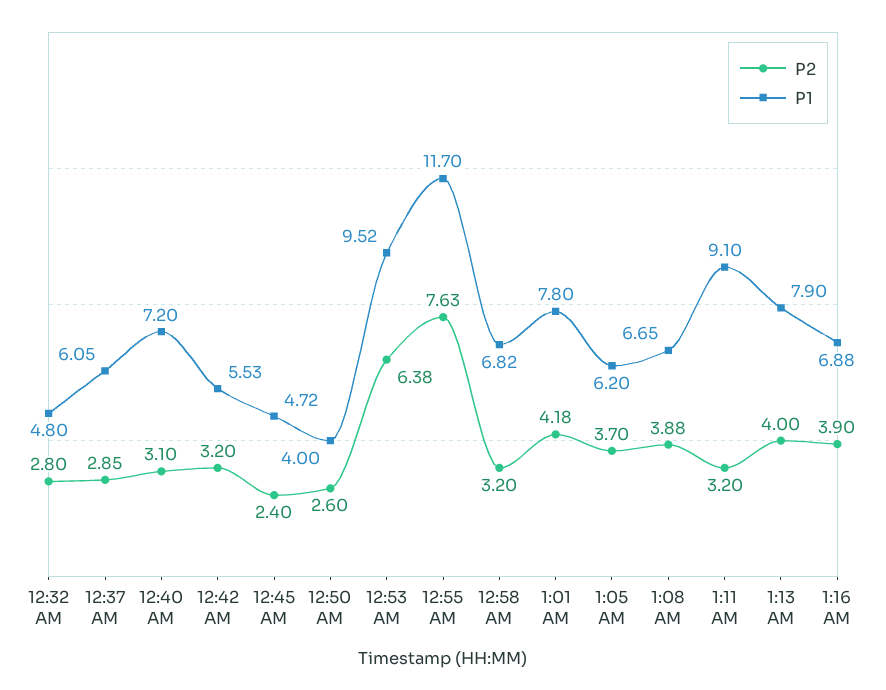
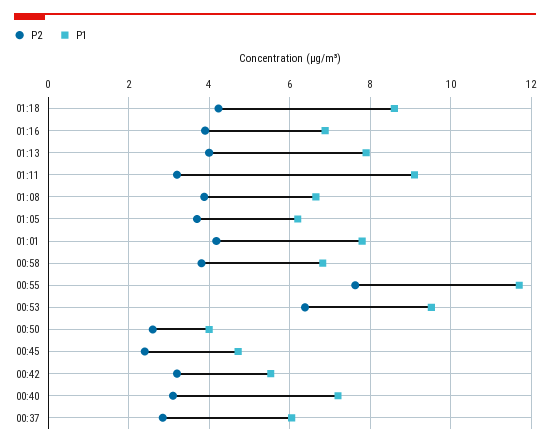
P2, 12:32 AM: 2.8 -> none
P1, 12:32 AM: 4.8 -> none
P2, 12:58 AM: 3.2 -> 3.8
P2, 01:18: none -> 4.2
P1, 01:18: none -> 8.6

